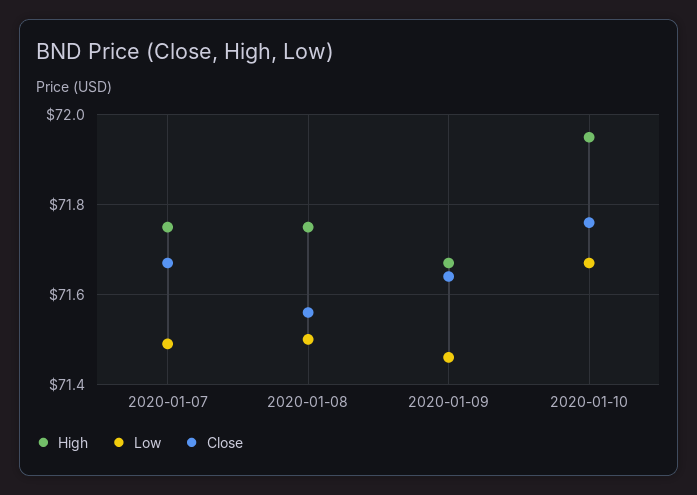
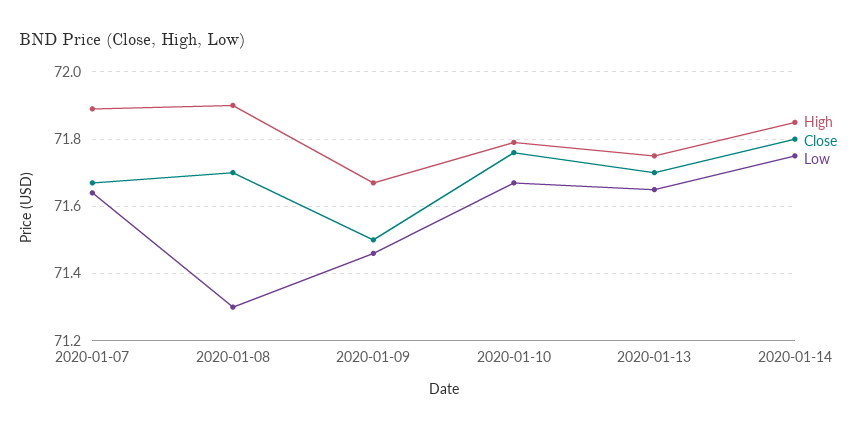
High, 2020-01-07: 71.75 -> 71.9
Low, 2020-01-07: 71.5 -> 71.65
High, 2020-01-08: 71.75 -> 71.9
Low, 2020-01-08: 71.5 -> 71.3
Close, 2020-01-08: 71.55 -> 71.7
Close, 2020-01-09: 71.65 -> 71.5
High, 2020-01-10: 71.95 -> 71.8
High, 2020-01-13: none -> 71.75
Close, 2020-01-13: none -> 71.7
Low, 2020-01-13: none -> 71.65
High, 2020-01-14: none -> 71.85
Close, 2020-01-14: none -> 71.8
Low, 2020-01-14: none -> 71.75

